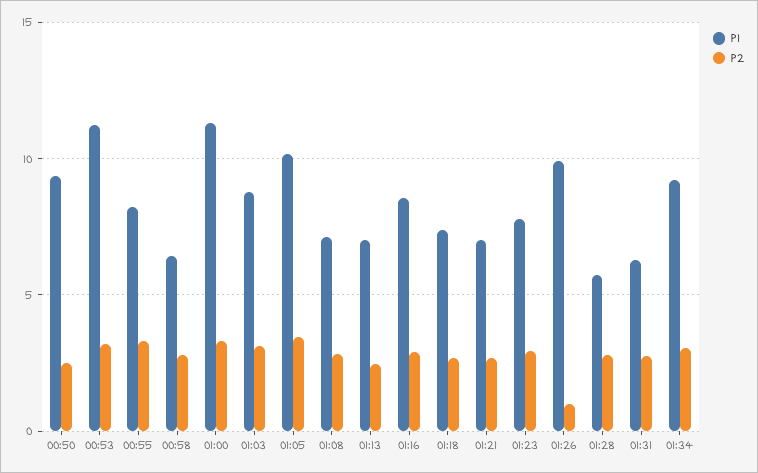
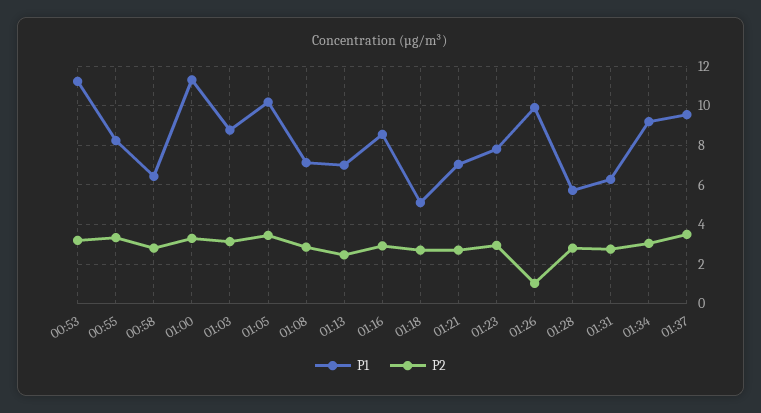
P1, 00:50: 9.5 -> none
P2, 00:50: 2.5 -> none
P1, 01:18: 7.5 -> 5
P1, 01:37: none -> 9.5
P2, 01:37: none -> 3.5

